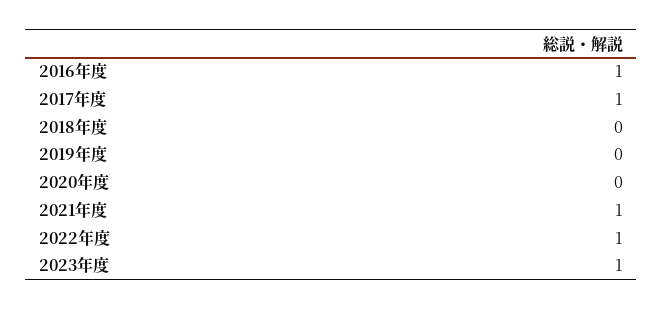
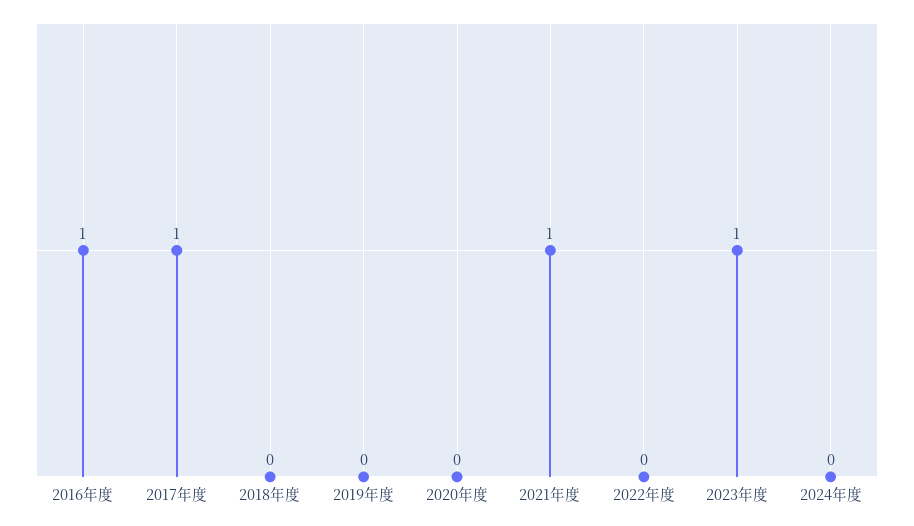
2022年度: 1 -> 0
2024年度: none -> 0

